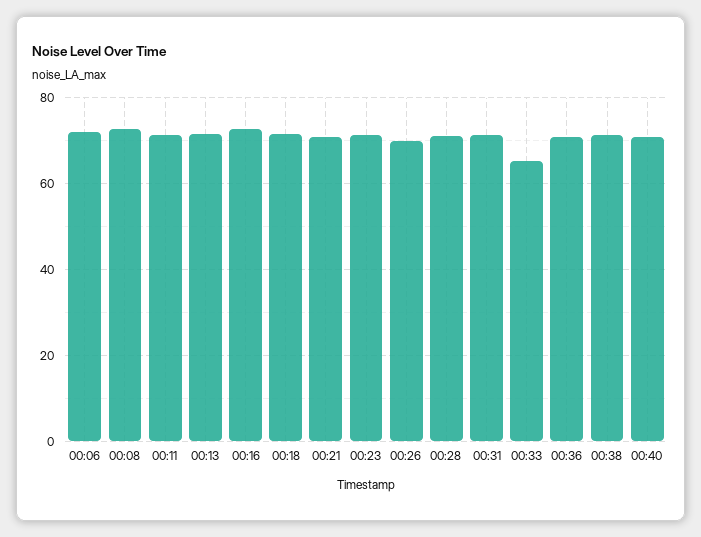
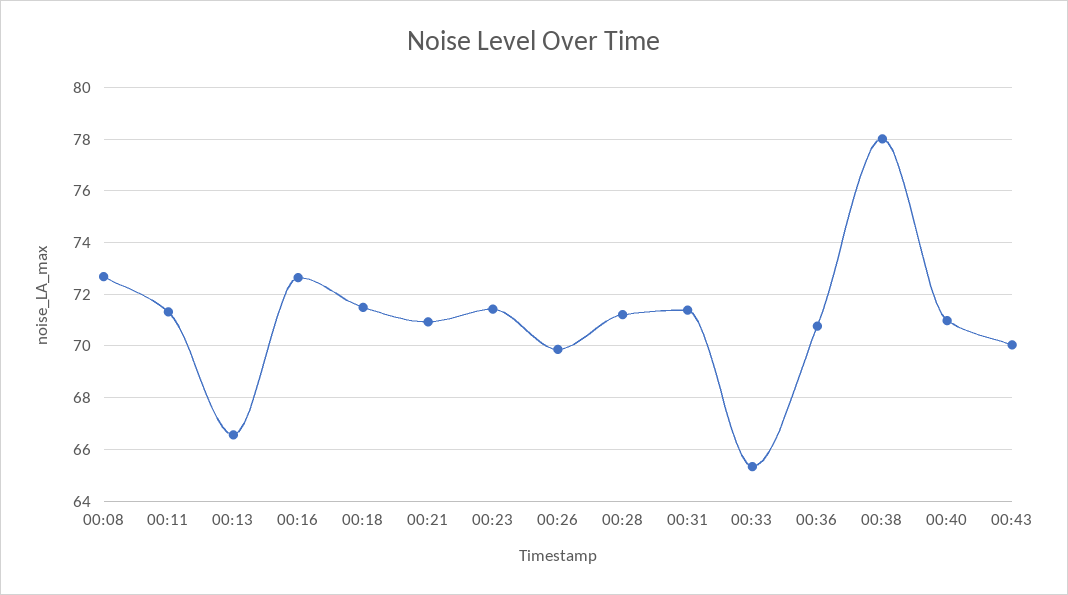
00:06: 72 -> none
00:13: 72 -> 66.5
00:38: 72 -> 78
00:43: none -> 70

